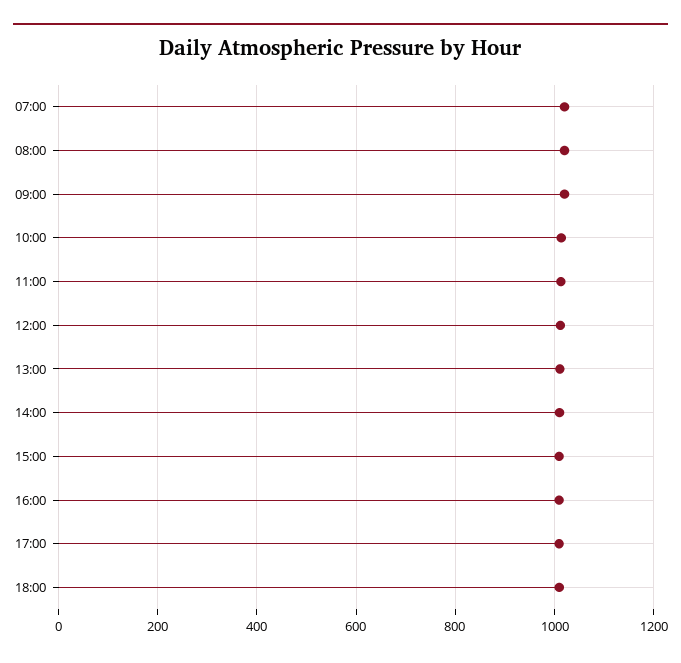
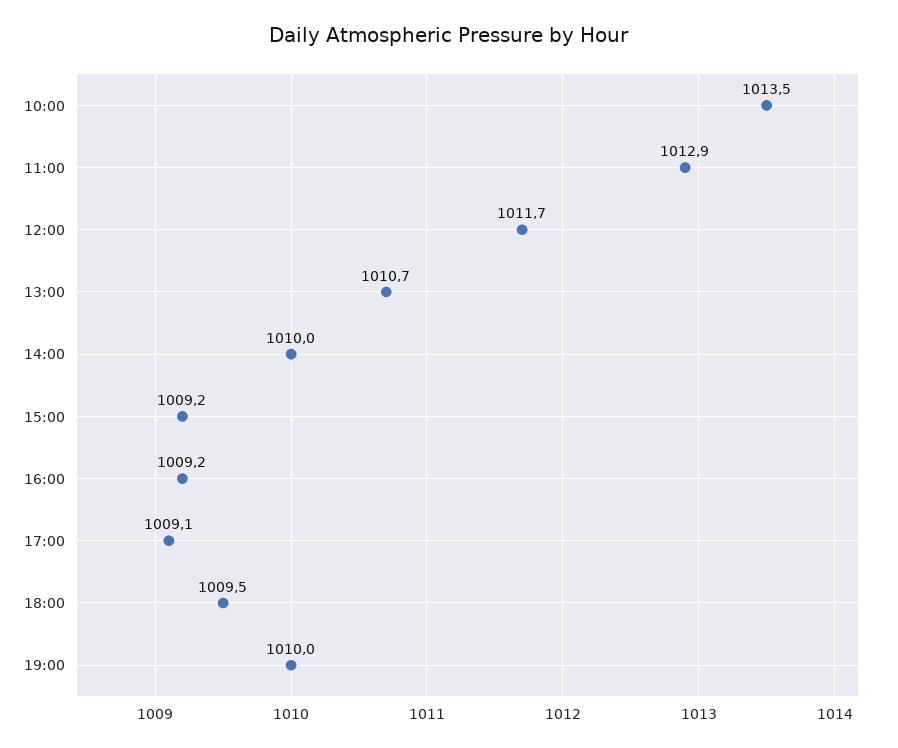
07:00: 1020 -> none
08:00: 1020 -> none
09:00: 1020 -> none
19:00: none -> 1010

